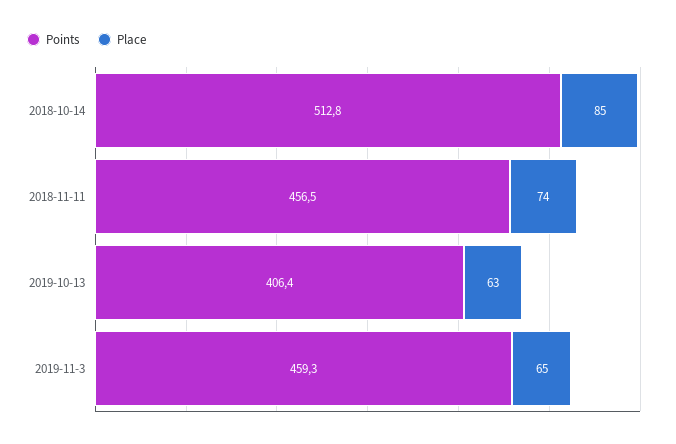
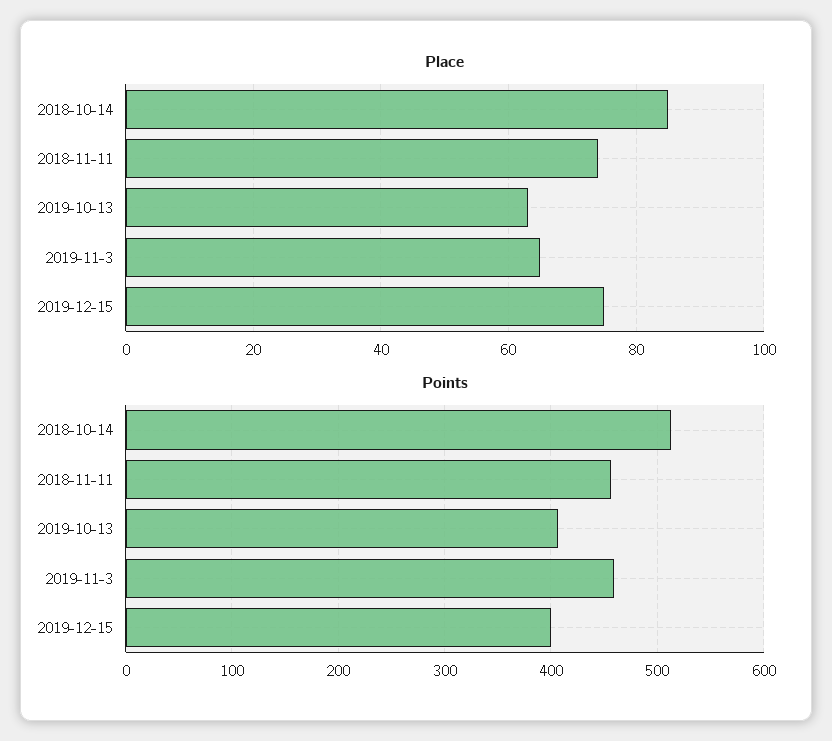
Place, 2019-12-15: none -> 75
Points, 2019-12-15: none -> 400

